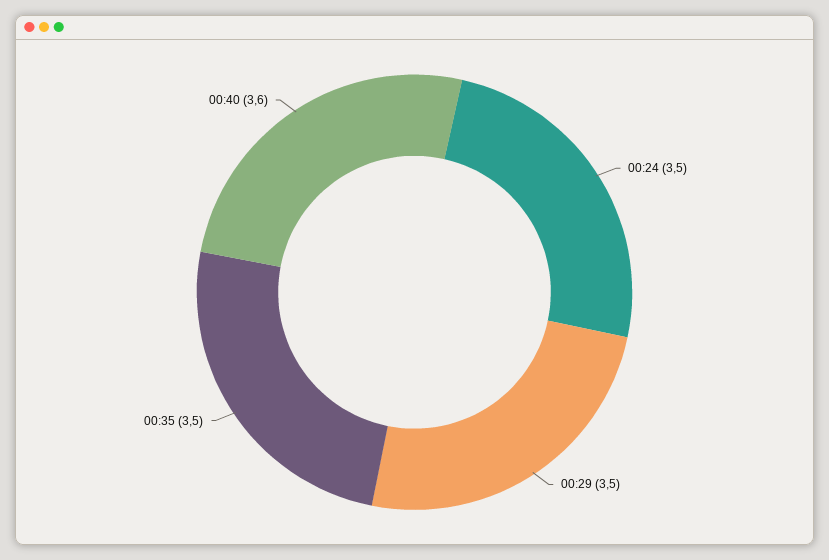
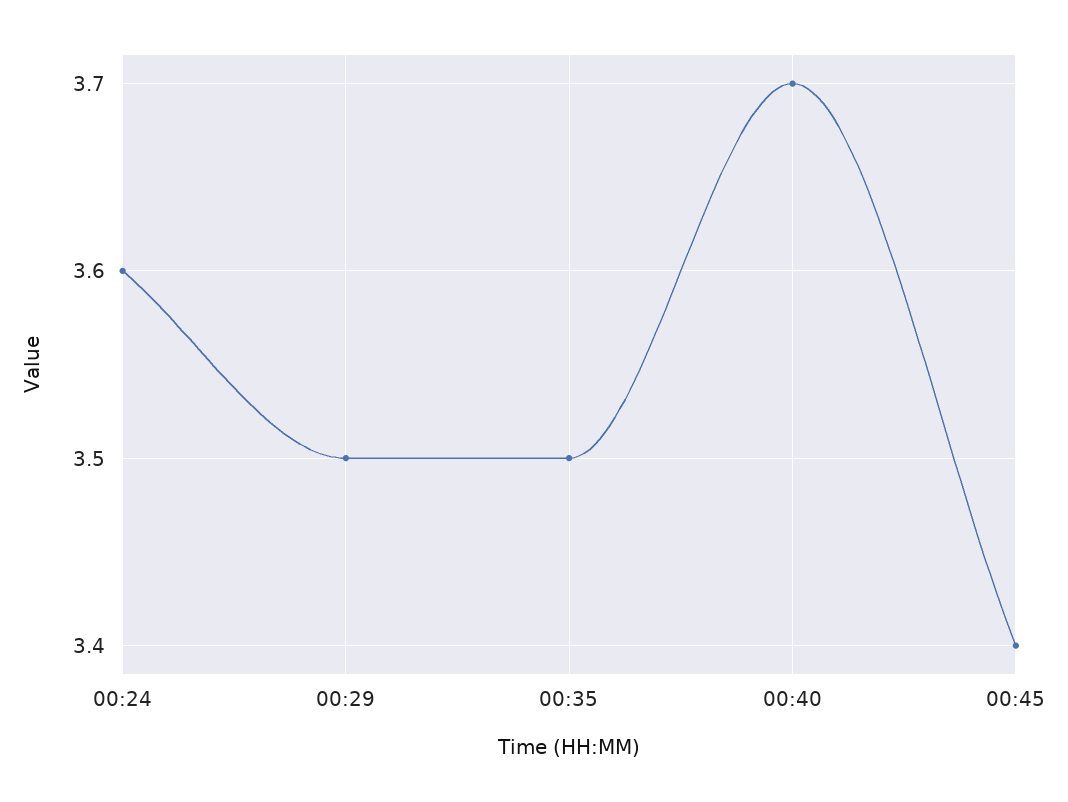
00:24: 3.5 -> 3.6
00:40: 3.6 -> 3.7
00:45: none -> 3.4

